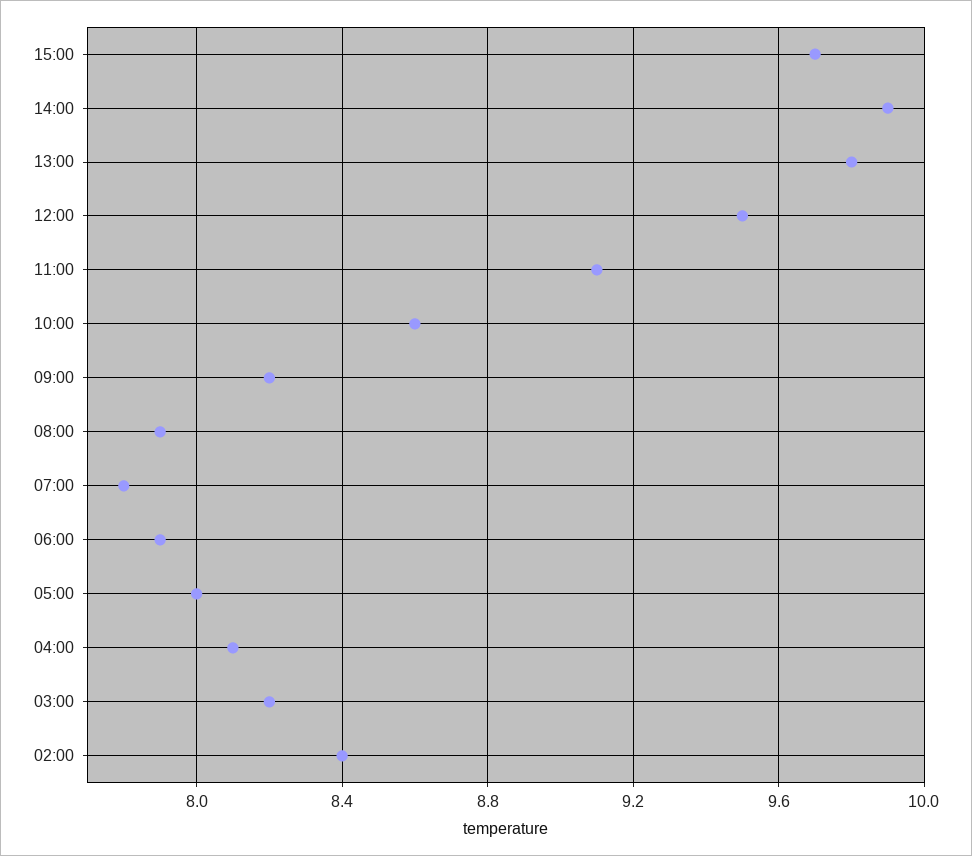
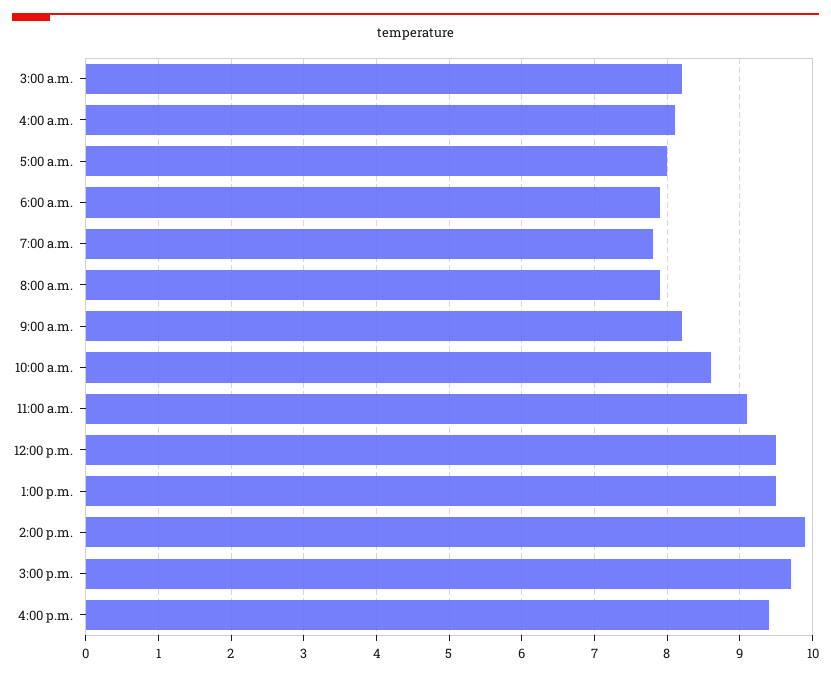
13:00: 9.8 -> 9.5
02:00: 8.4 -> none
4:00 p.m.: none -> 9.4

